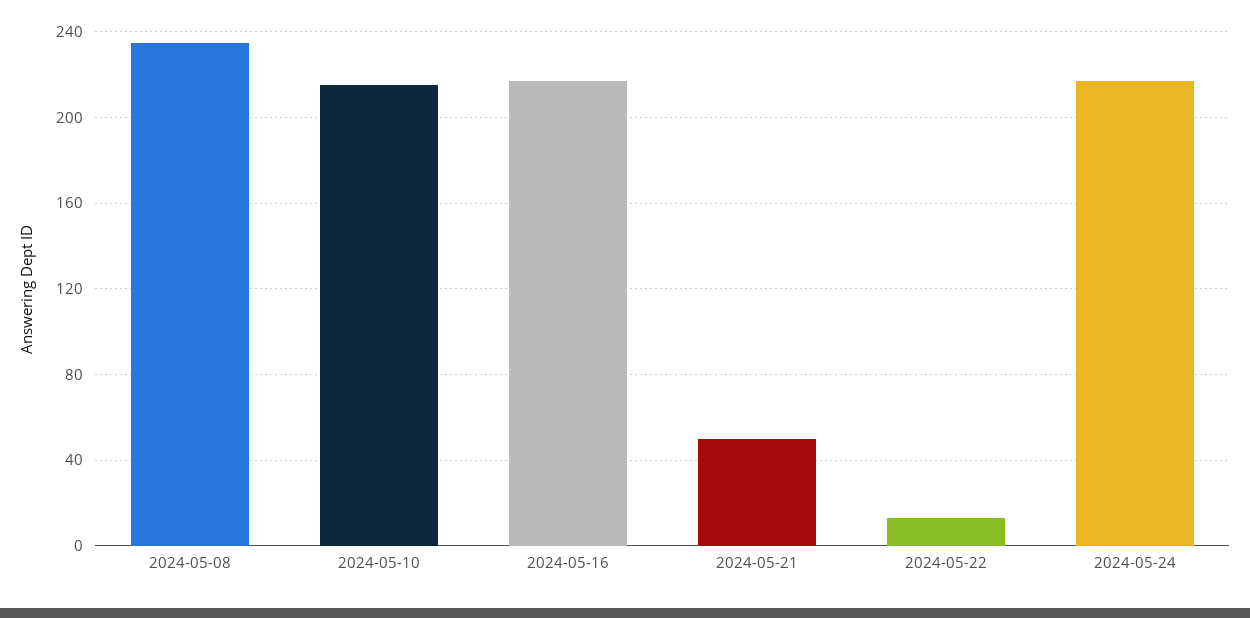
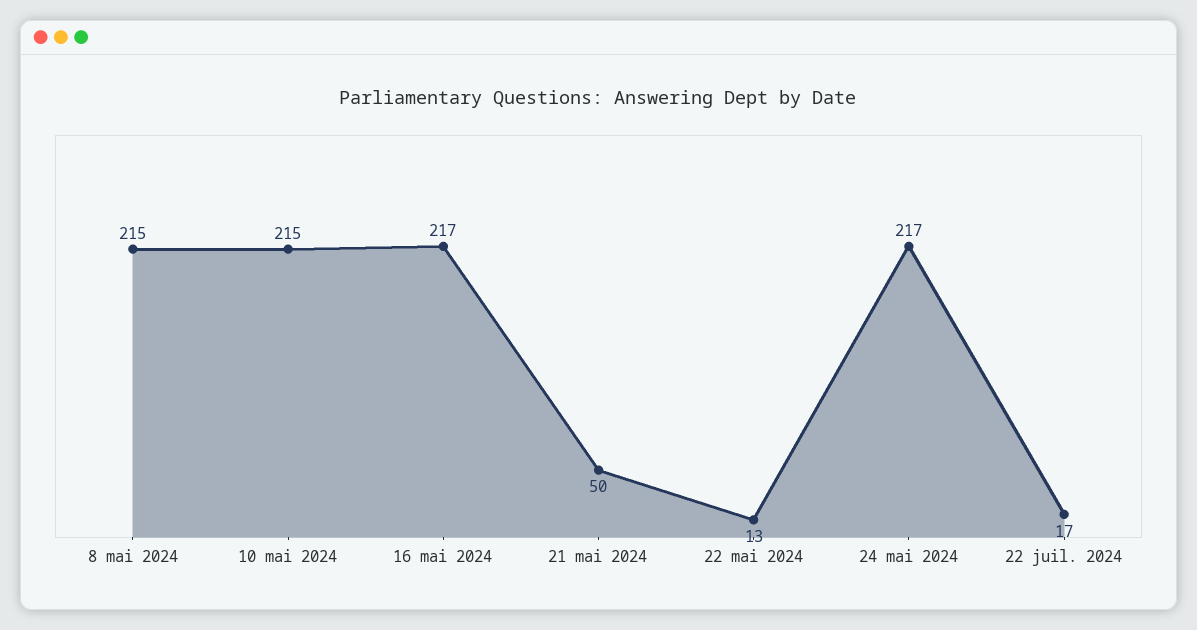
2024-05-08: 235 -> 215
22 juil. 2024: none -> 17

